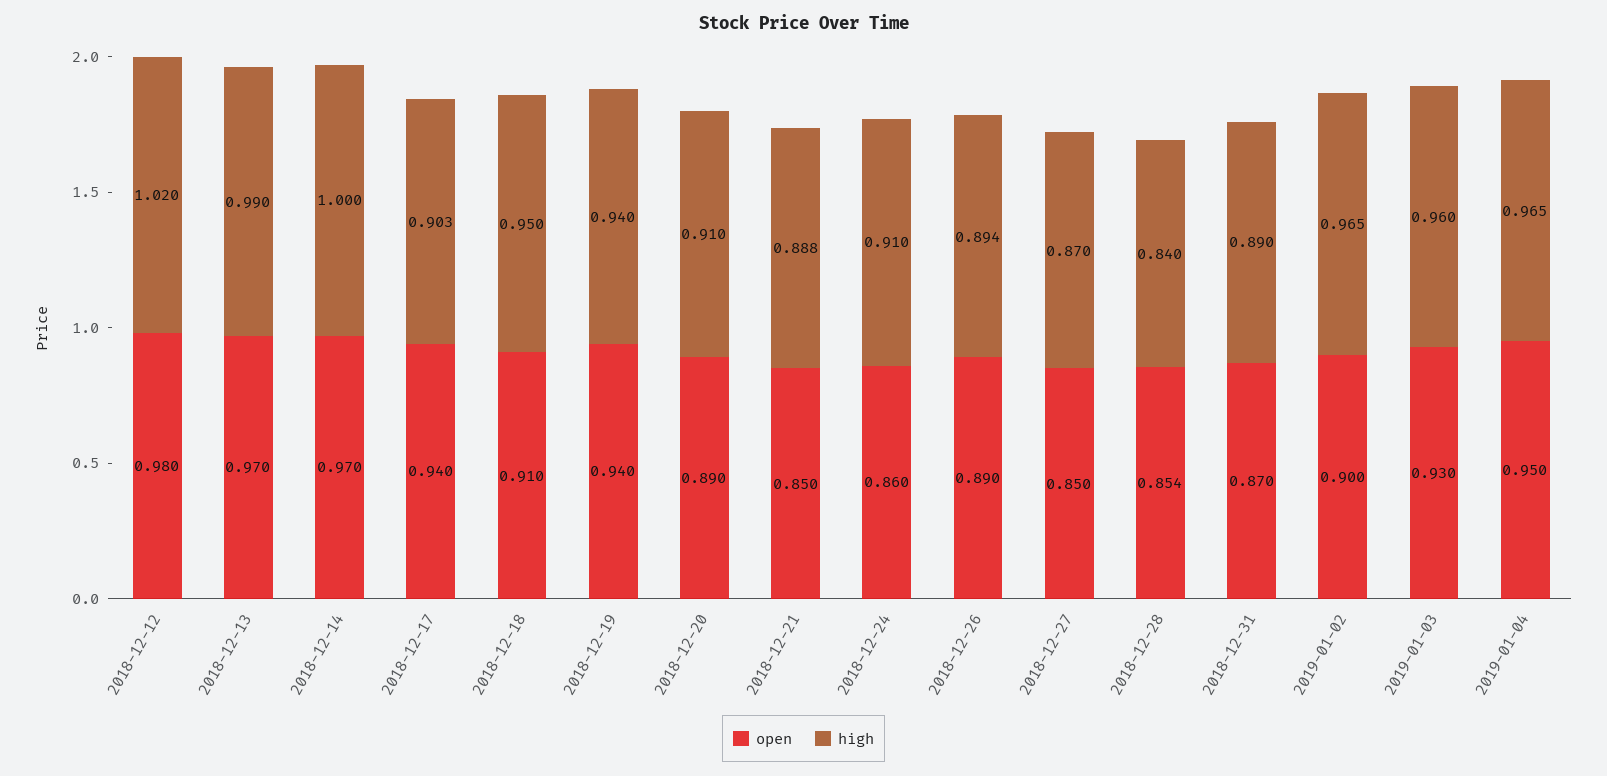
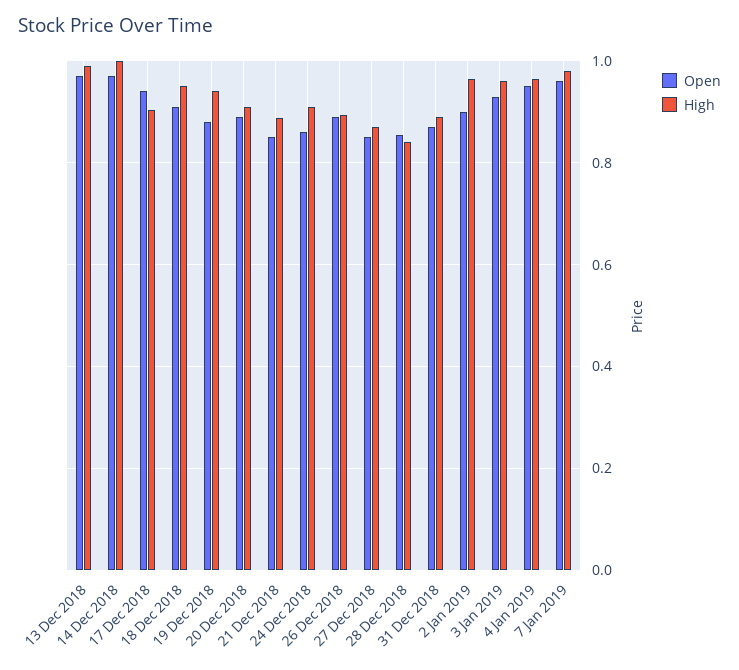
open, 2018-12-12: 0.98 -> none
high, 2018-12-12: 1.02 -> none
open, 2018-12-19: 0.94 -> 0.88
open, 7 Jan 2019: none -> 0.96
high, 7 Jan 2019: none -> 0.98

